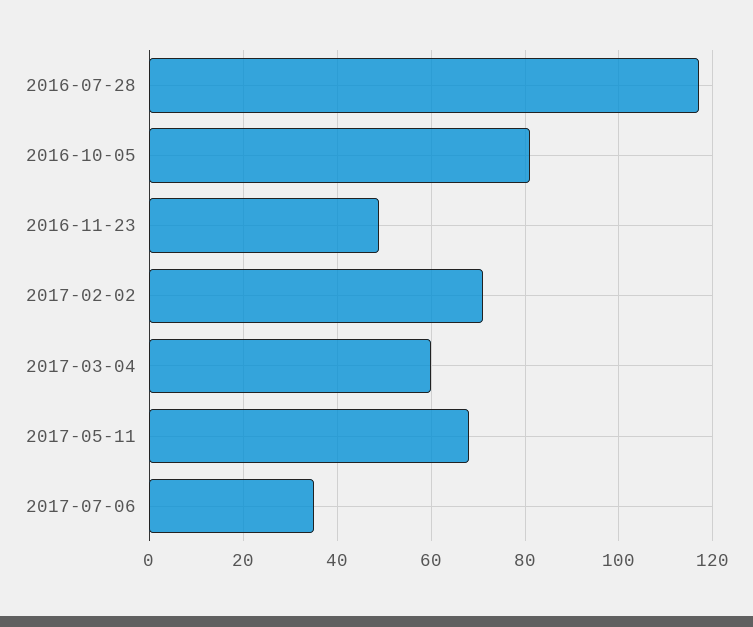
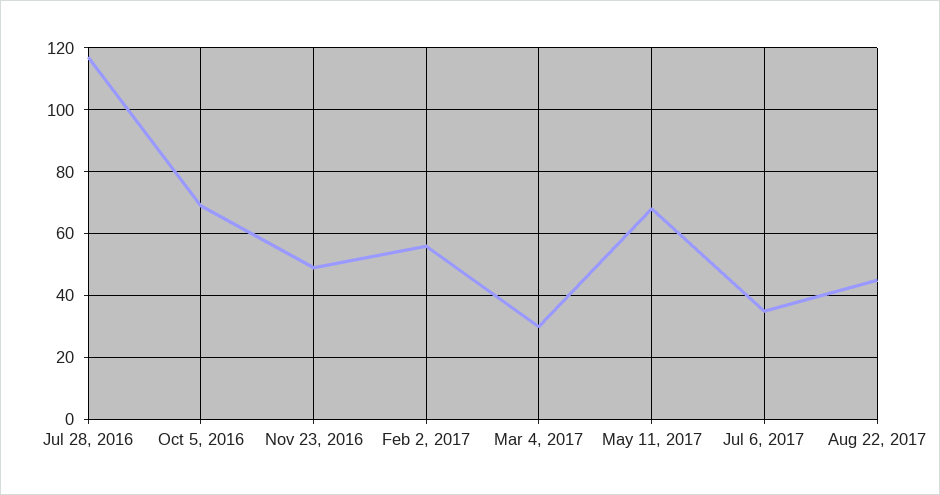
2016-10-05: 80 -> 70
2017-02-02: 70 -> 55
2017-03-04: 60 -> 30
Aug 22, 2017: none -> 45

